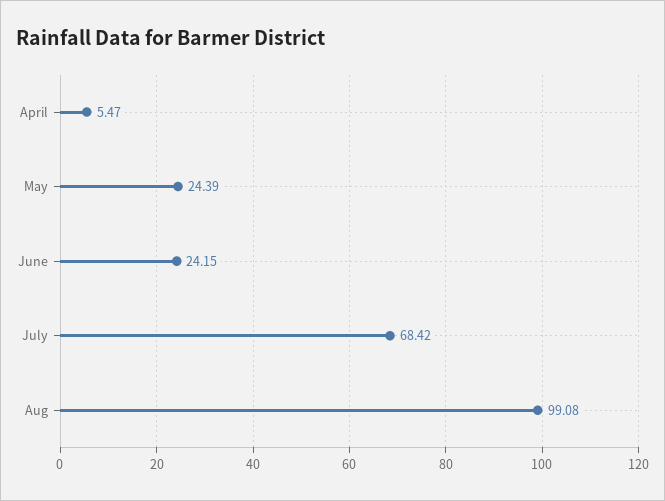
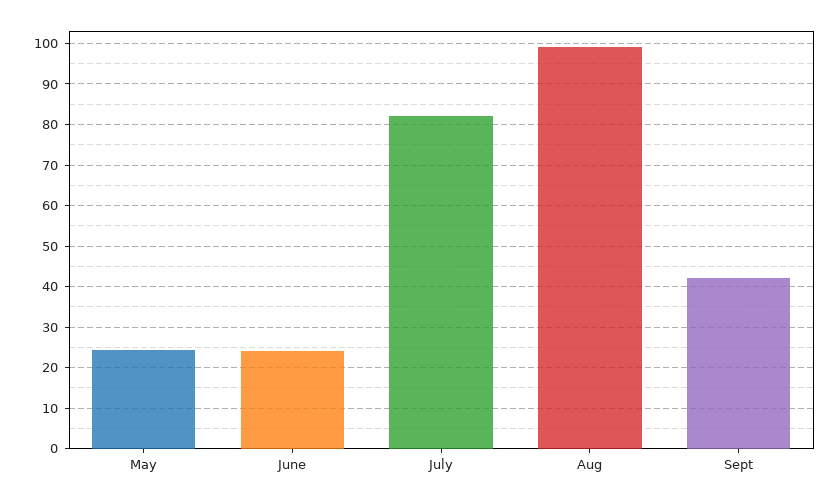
April: 5.47 -> none
July: 68.42 -> 82
Sept: none -> 42

